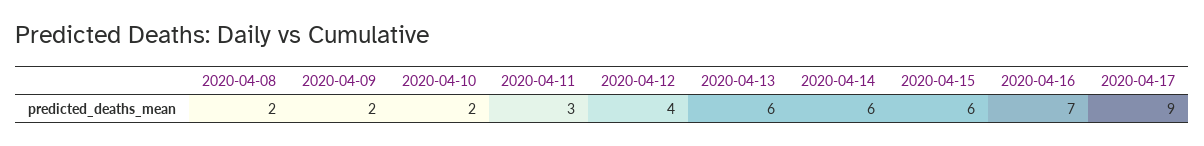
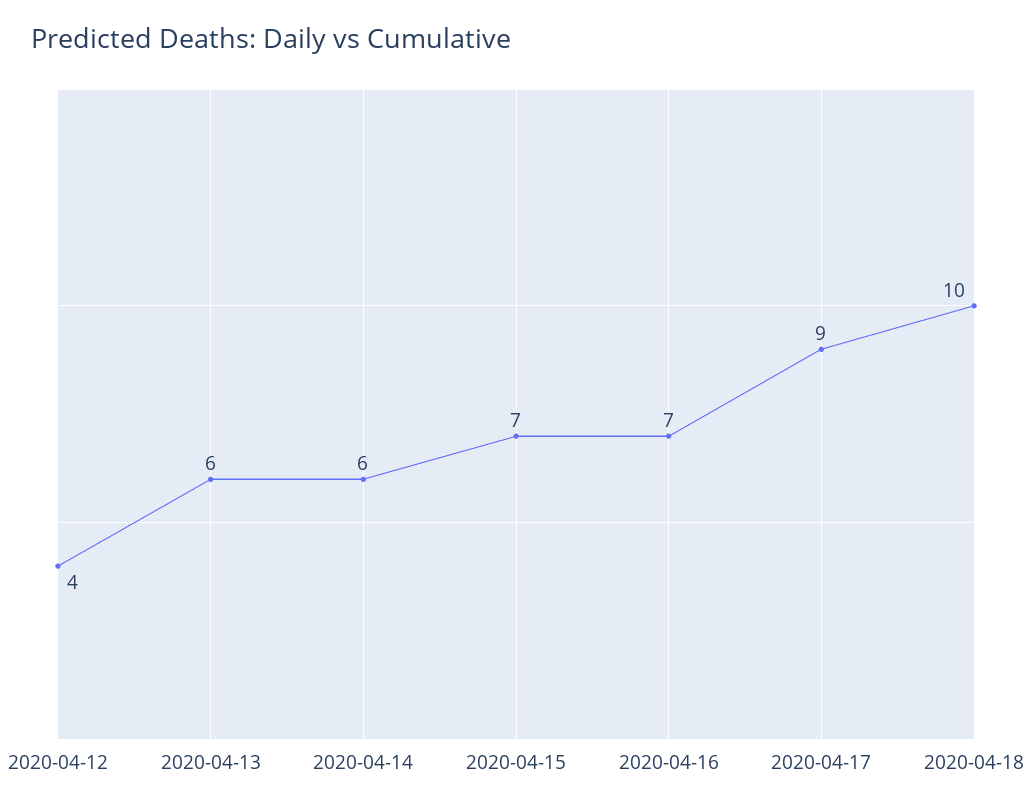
2020-04-08: 2 -> none
2020-04-09: 2 -> none
2020-04-10: 2 -> none
2020-04-11: 3 -> none
2020-04-15: 6 -> 7
2020-04-18: none -> 10

